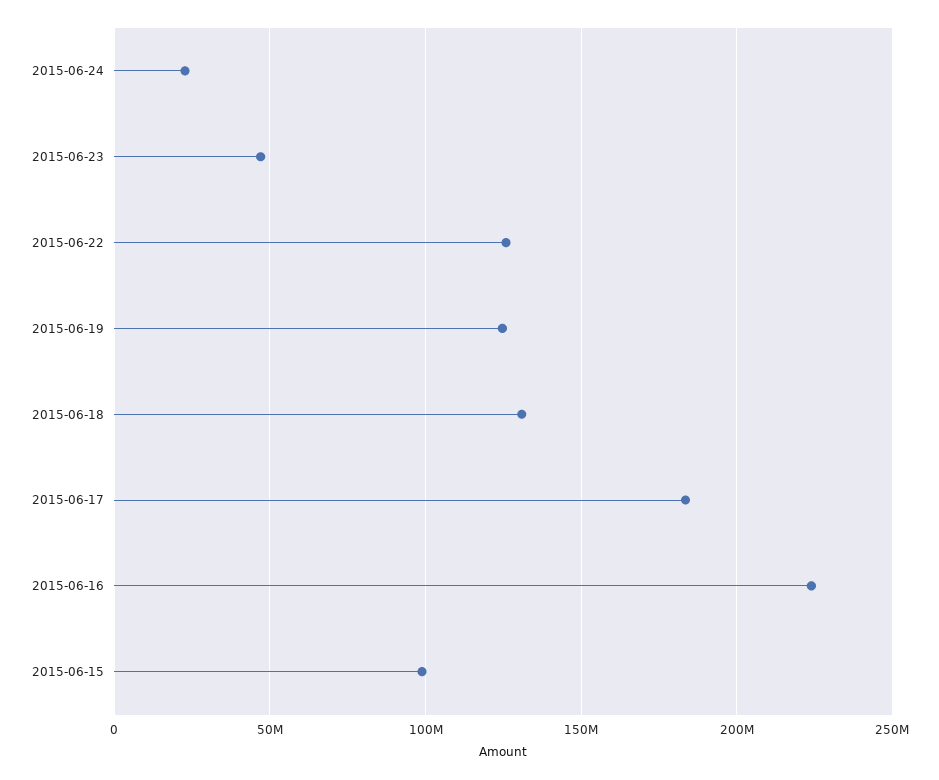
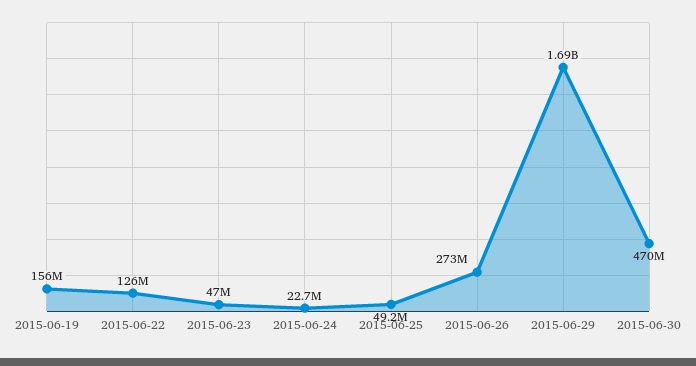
2015-06-19: 125000000 -> 156000000
2015-06-18: 130000000 -> none
2015-06-17: 185000000 -> none
2015-06-16: 225000000 -> none
2015-06-15: 100000000 -> none
2015-06-25: none -> 49200000
2015-06-26: none -> 273000000
2015-06-29: none -> 1690000000
2015-06-30: none -> 470000000

